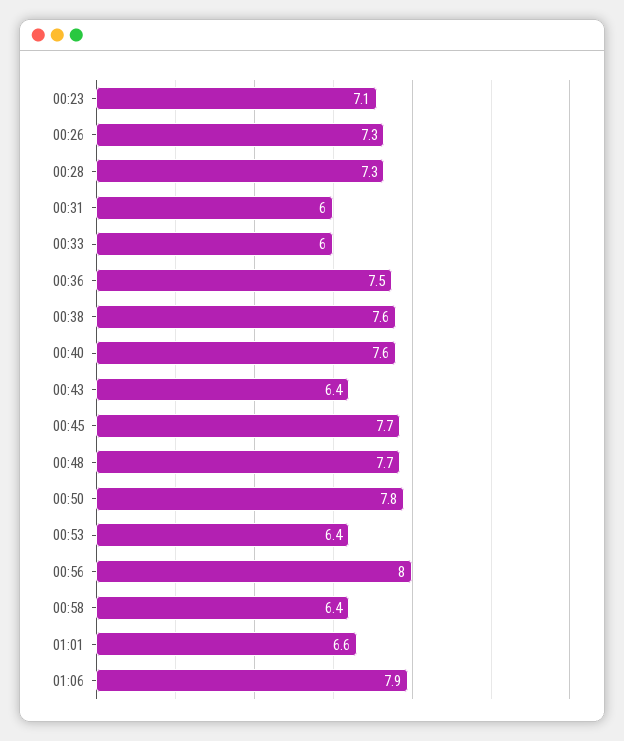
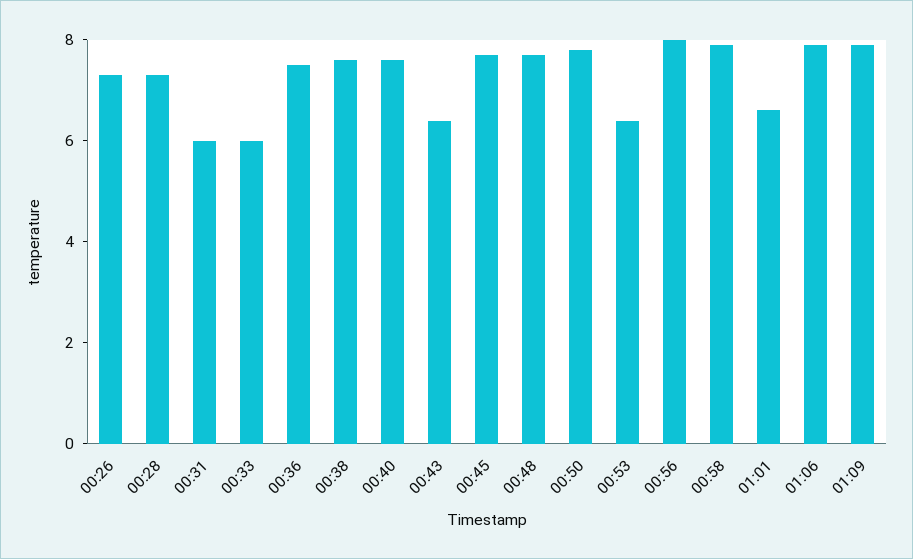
00:23: 7.1 -> none
00:58: 6.4 -> 8
01:09: none -> 8

